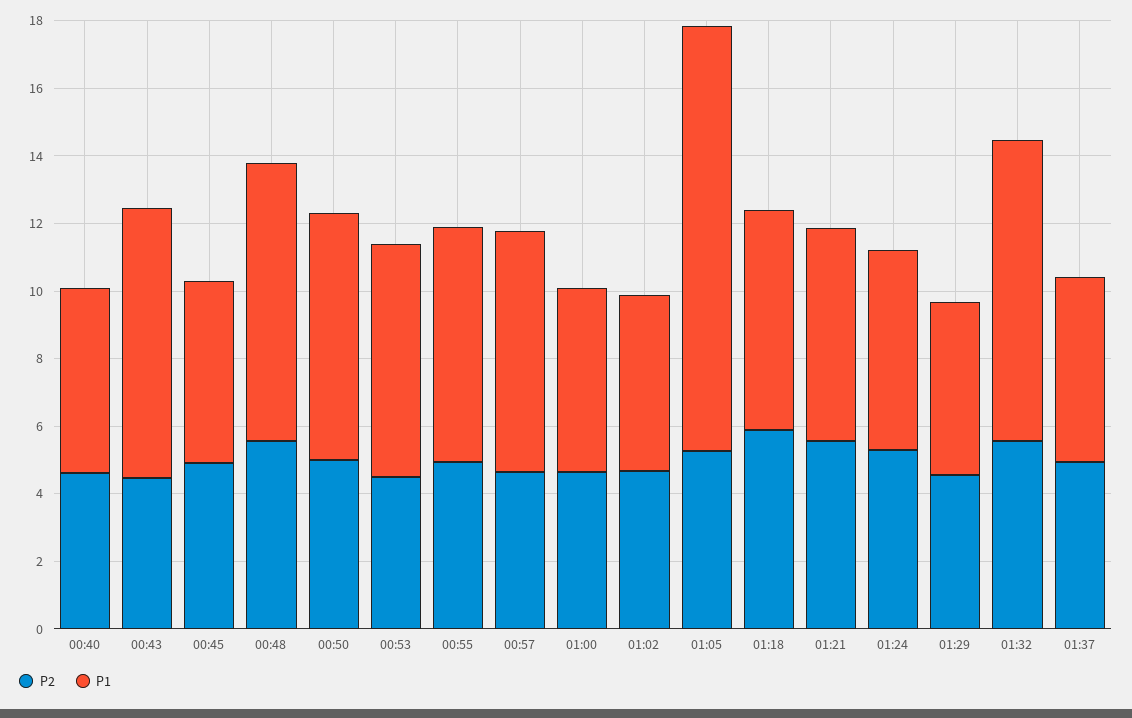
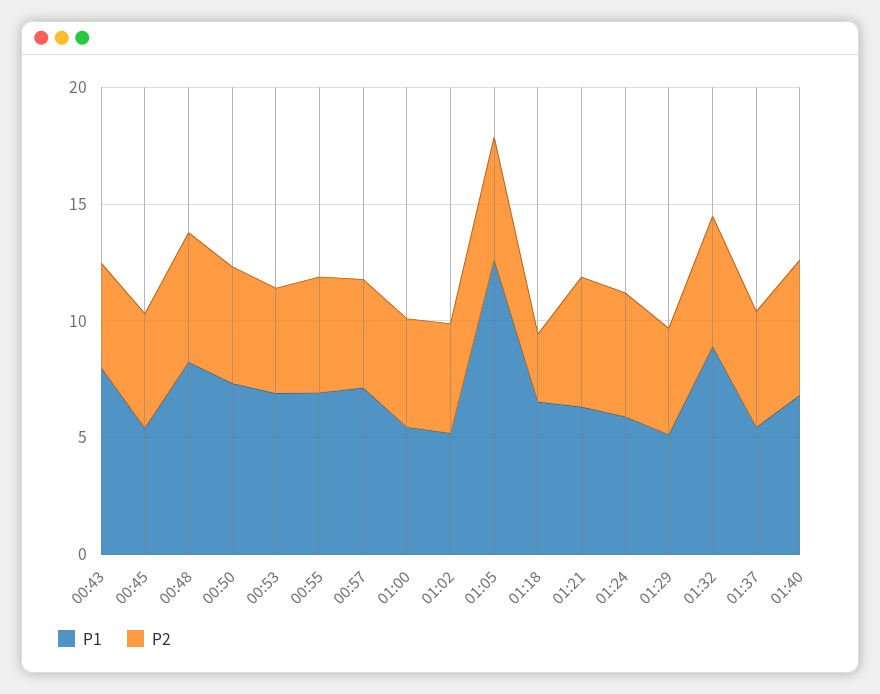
P2, 00:40: 4.5 -> none
P1, 00:40: 5.5 -> none
P2, 01:18: 6 -> 3
P1, 01:40: none -> 7
P2, 01:40: none -> 6

